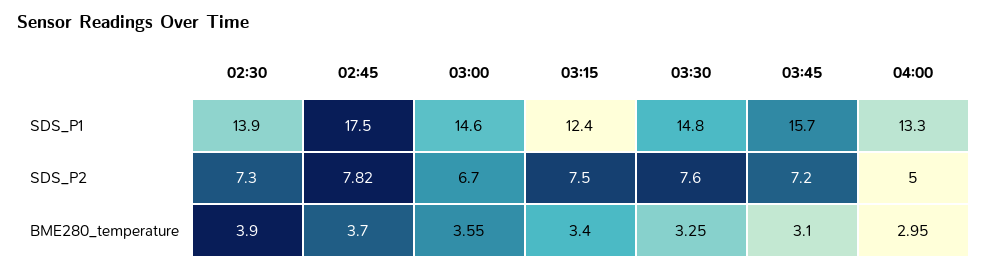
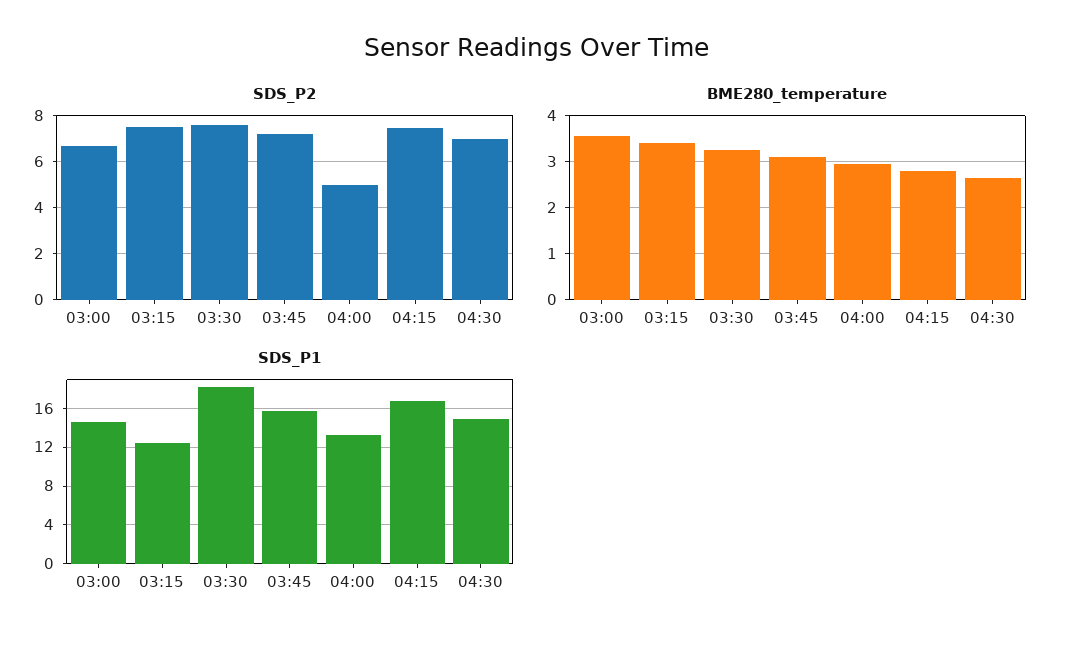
SDS_P1, 02:30: 13.9 -> none
SDS_P1, 02:45: 17.5 -> none
SDS_P1, 03:30: 14.8 -> 18
SDS_P2, 02:30: 7.3 -> none
SDS_P2, 02:45: 7.82 -> none
BME280_temperature, 02:30: 3.9 -> none
BME280_temperature, 02:45: 3.7 -> none
SDS_P2, 04:15: none -> 7.5
SDS_P2, 04:30: none -> 7
BME280_temperature, 04:15: none -> 2.8
BME280_temperature, 04:30: none -> 2.6
SDS_P1, 04:15: none -> 17
SDS_P1, 04:30: none -> 15

